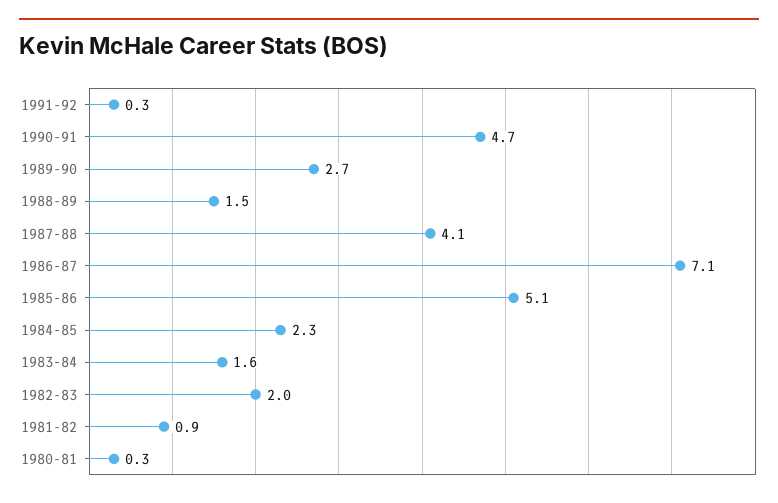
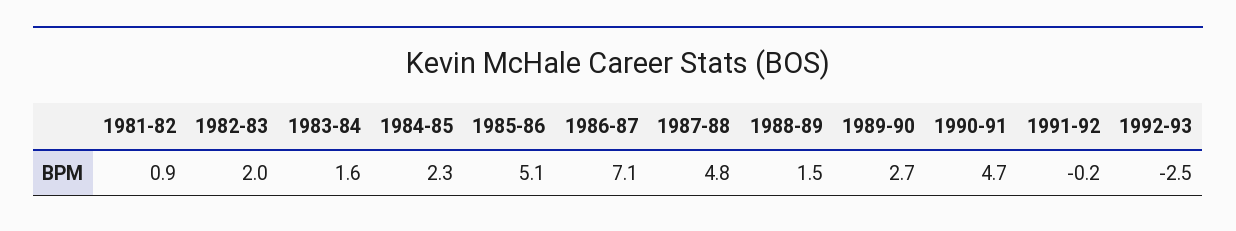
1991-92: 0.3 -> -0.2
1987-88: 4.1 -> 4.8
1980-81: 0.3 -> none
1992-93: none -> -2.5

